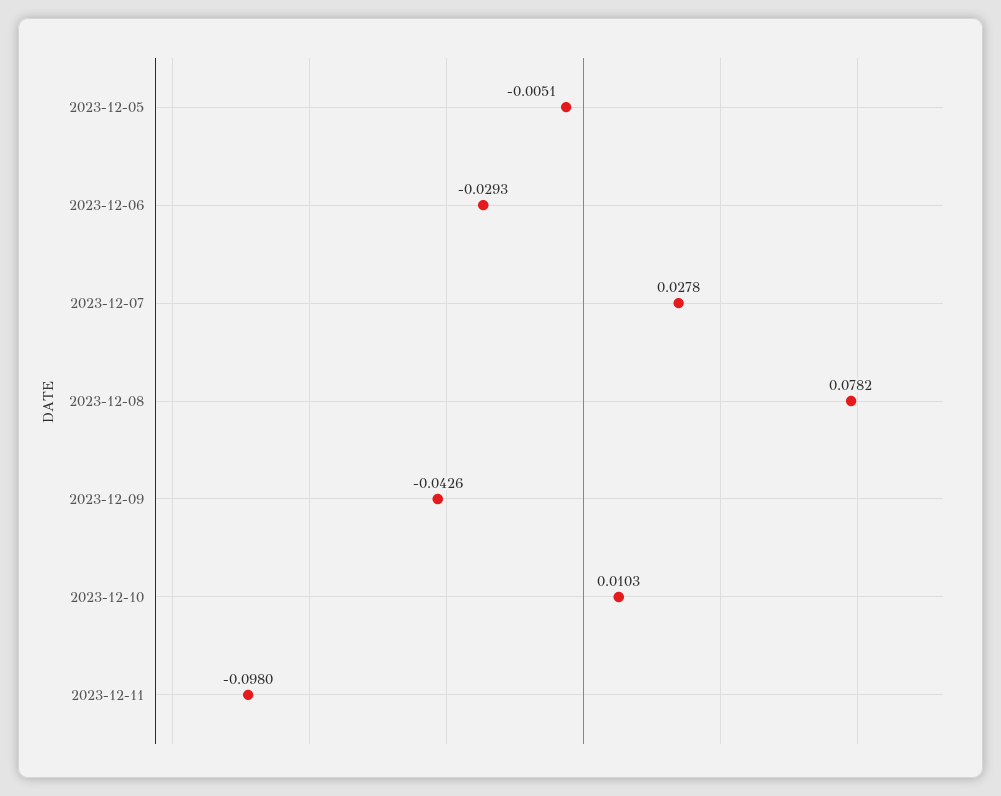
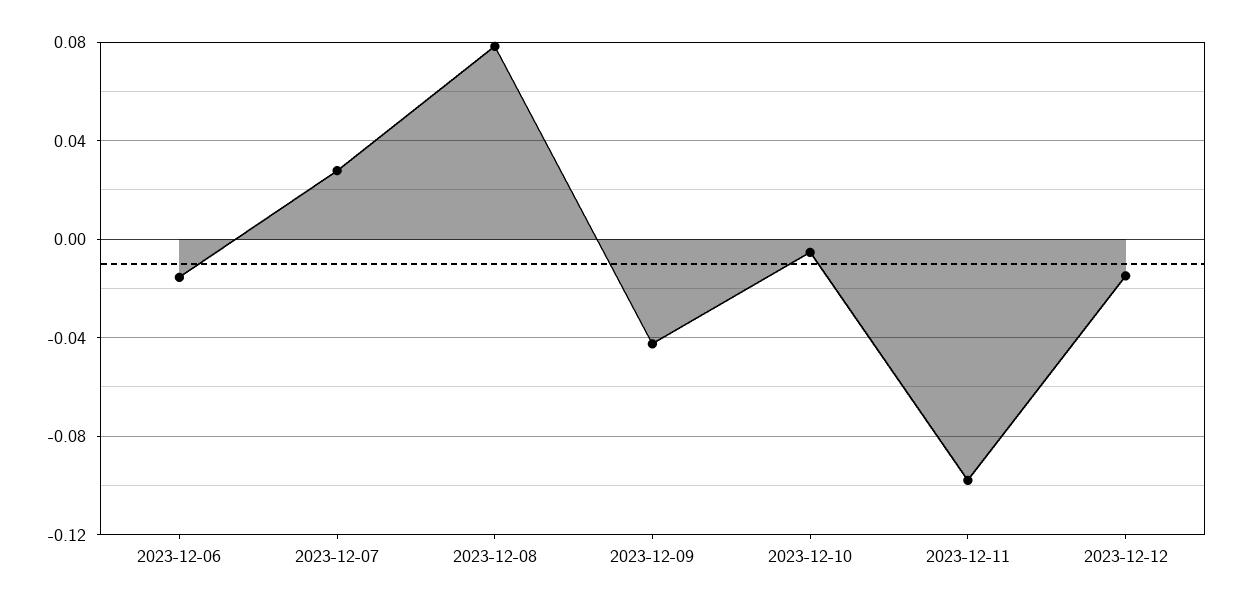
2023-12-05: -0.0051 -> none
2023-12-06: -0.0293 -> -0.015
2023-12-10: 0.0103 -> -0.005
2023-12-12: none -> -0.015

